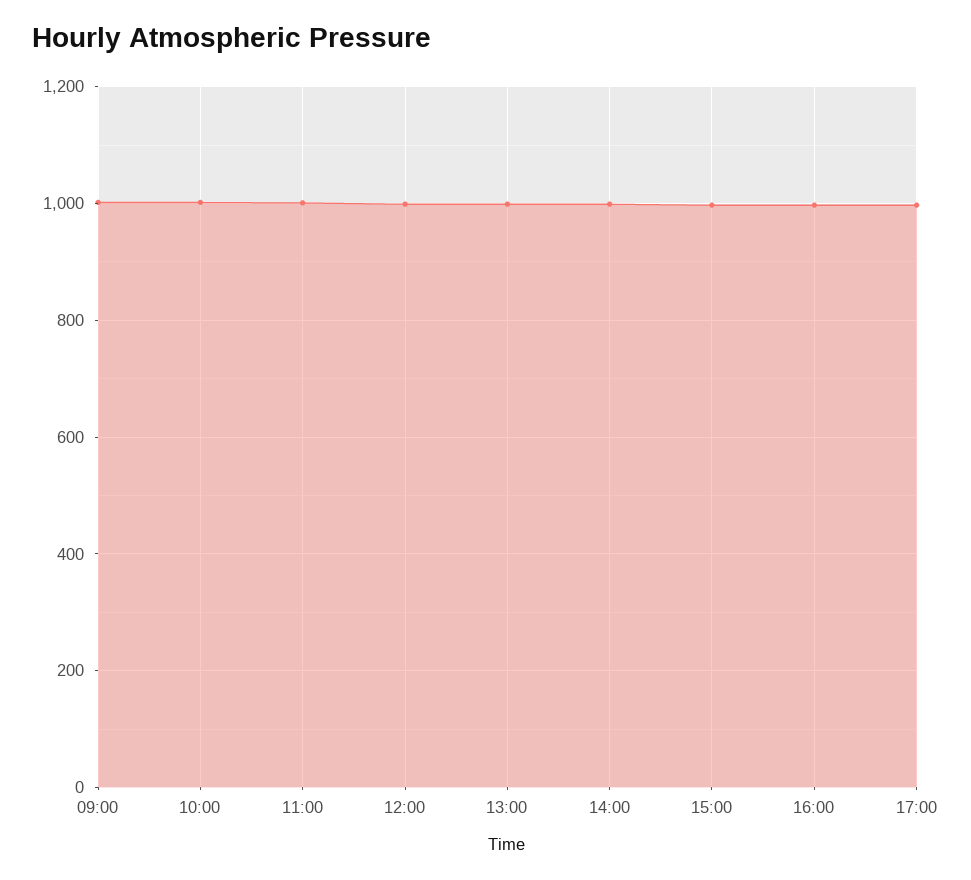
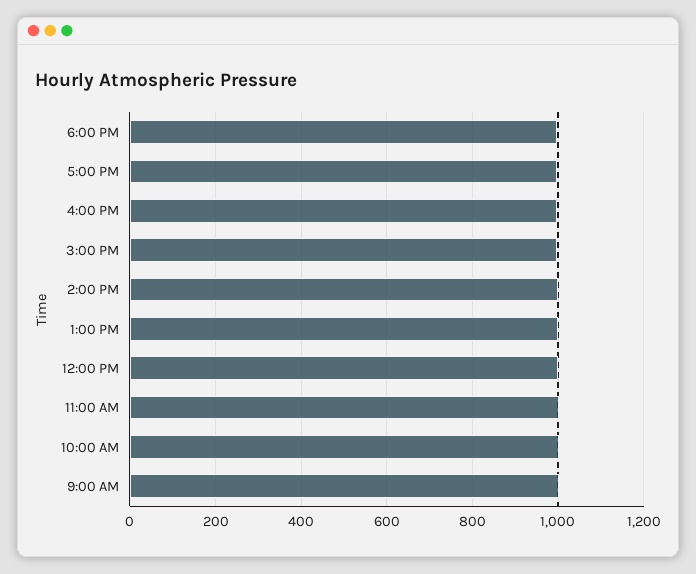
6:00 PM: none -> 1000

